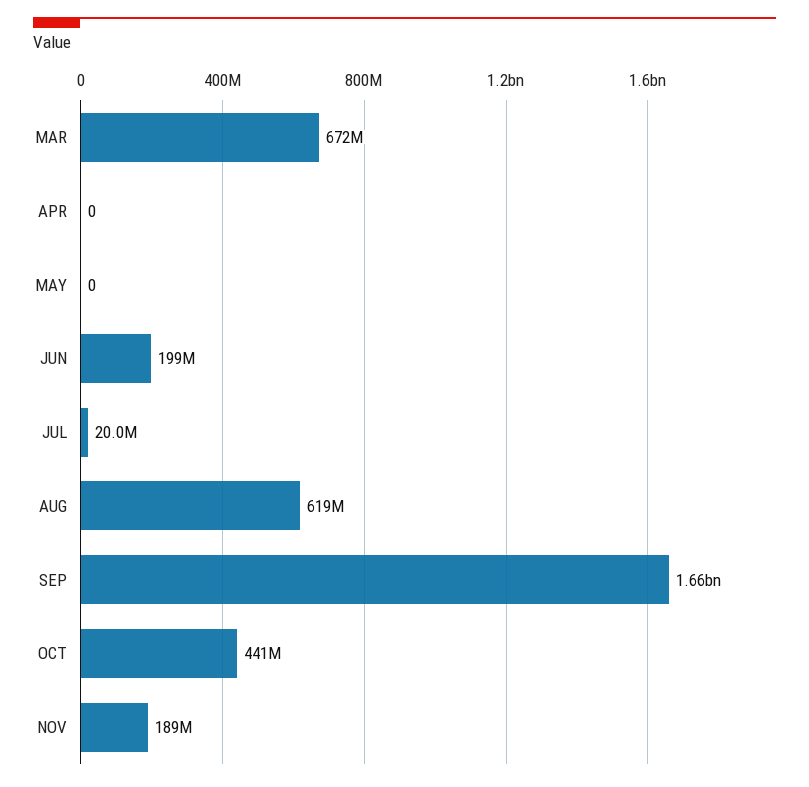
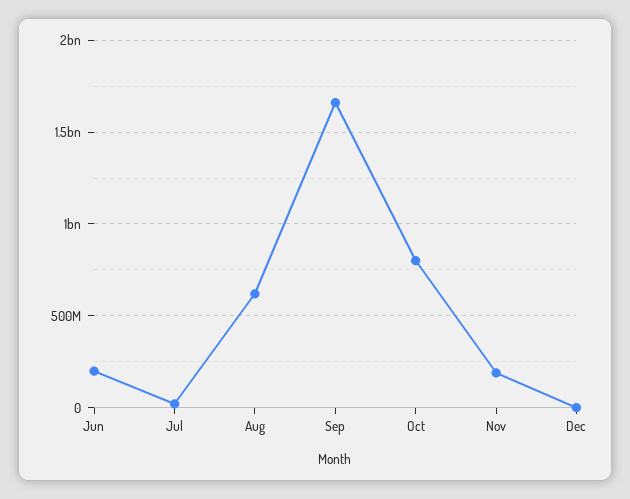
MAR: 672000000 -> none
APR: 0 -> none
MAY: 0 -> none
OCT: 441000000 -> 800000000
Dec: none -> 0

